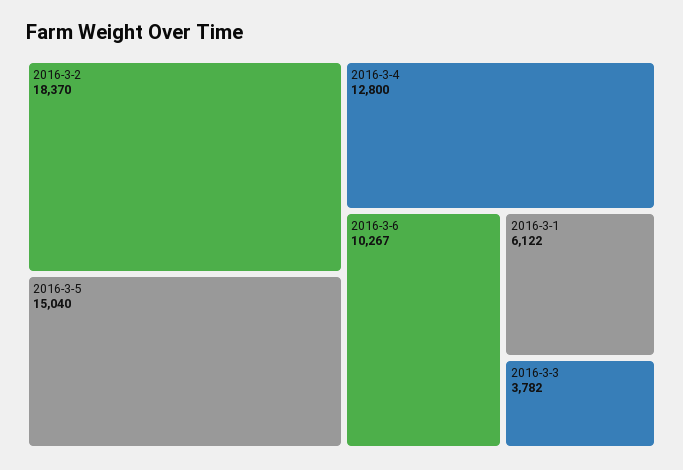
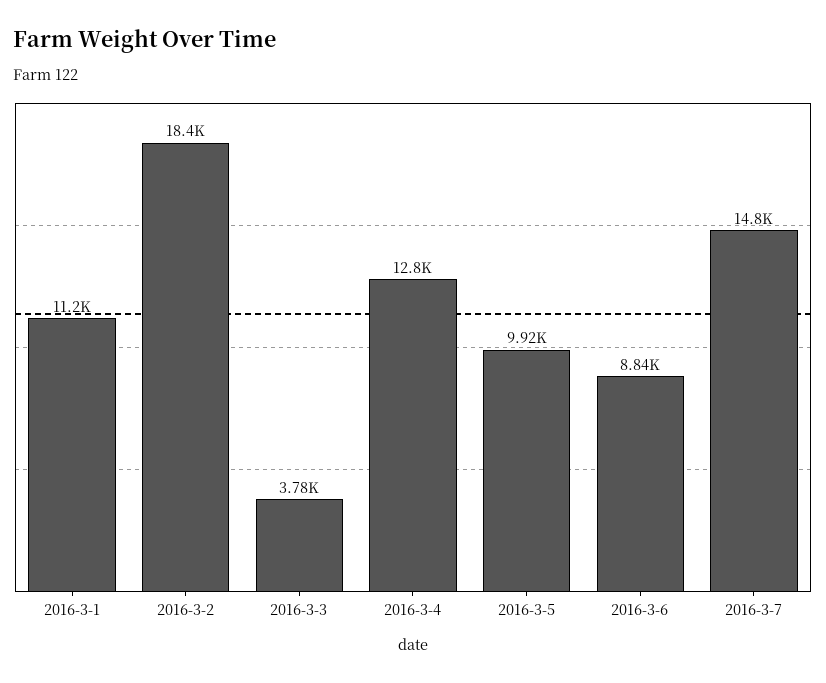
2016-3-5: 15040 -> 9920
2016-3-6: 10267 -> 8840
2016-3-1: 6122 -> 11200
2016-3-7: none -> 14800

